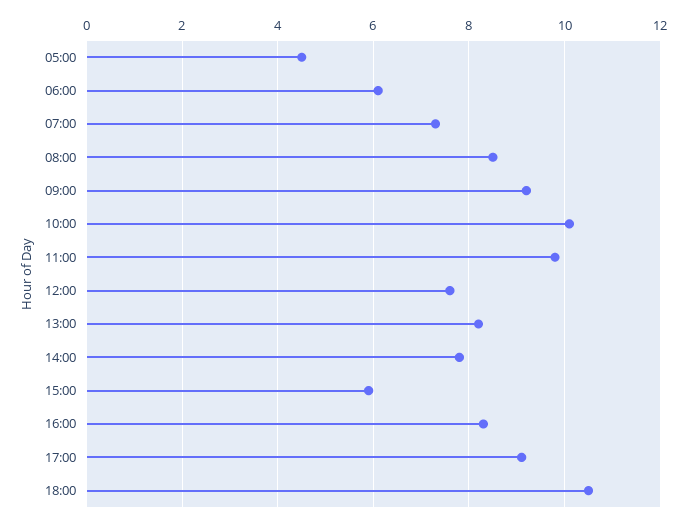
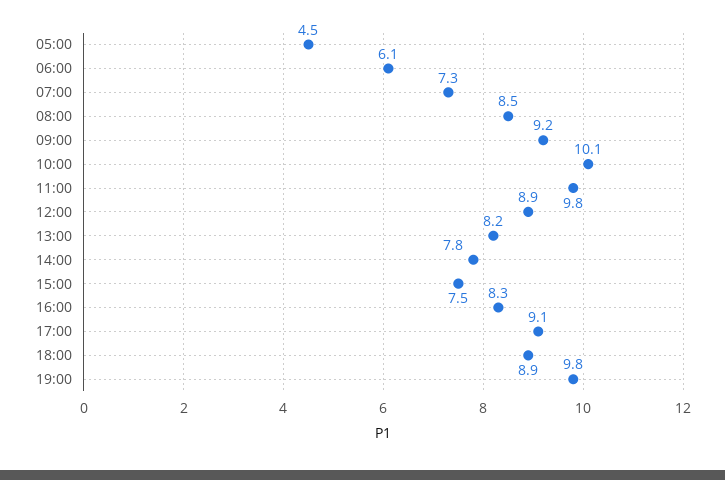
12:00: 7.5 -> 8.9
15:00: 6 -> 7.5
18:00: 10.5 -> 8.9
19:00: none -> 9.8

